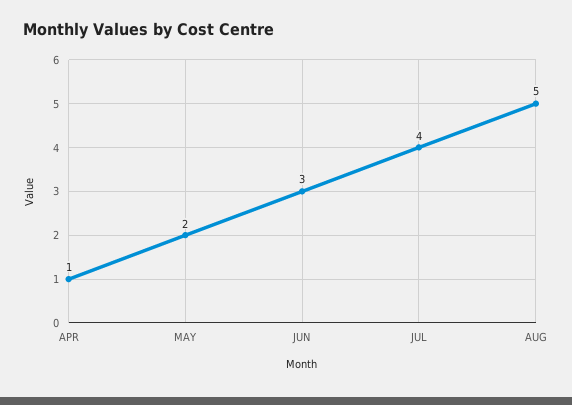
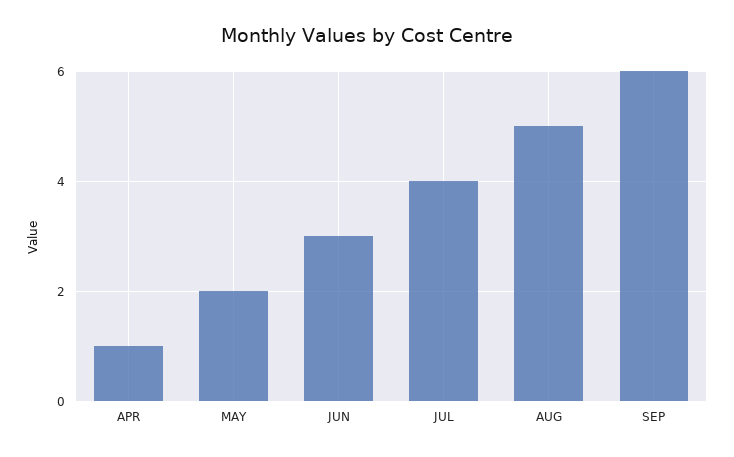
SEP: none -> 6

